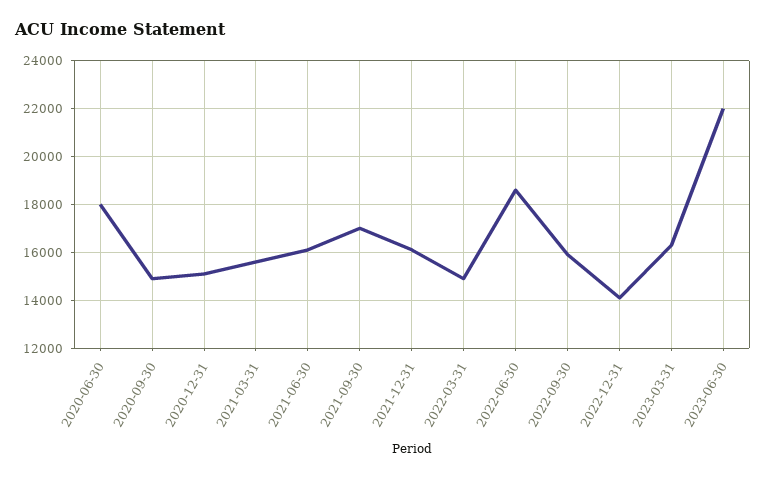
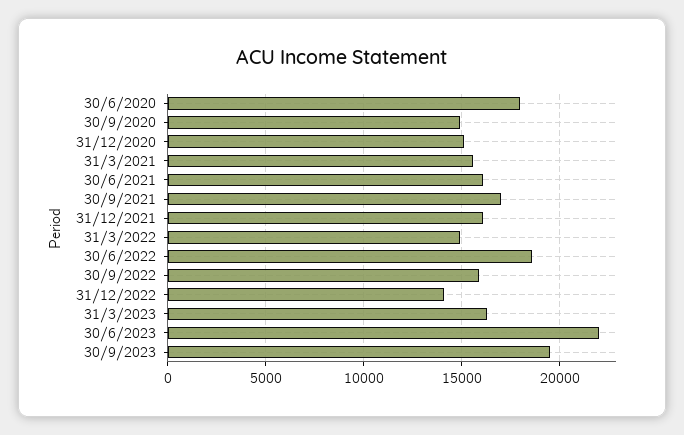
30/9/2023: none -> 19500

